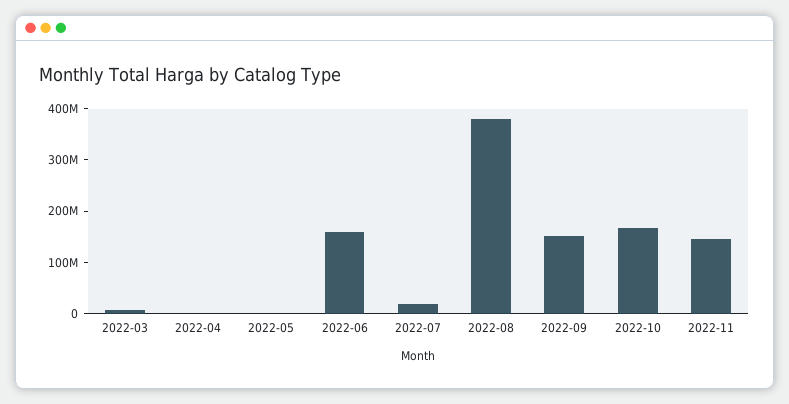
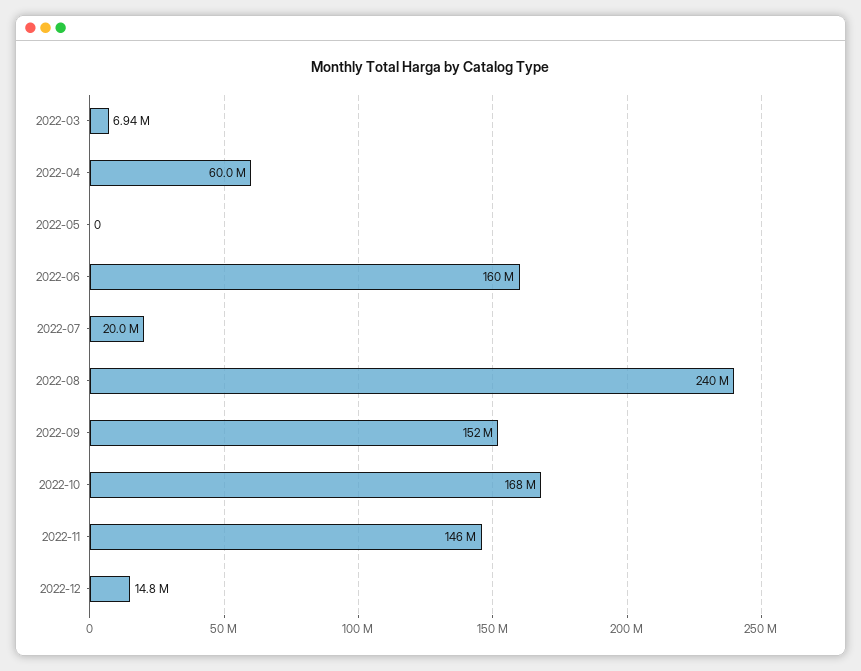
2022-04: 0 -> 60000000
2022-08: 380000000 -> 240000000
2022-12: none -> 14800000

